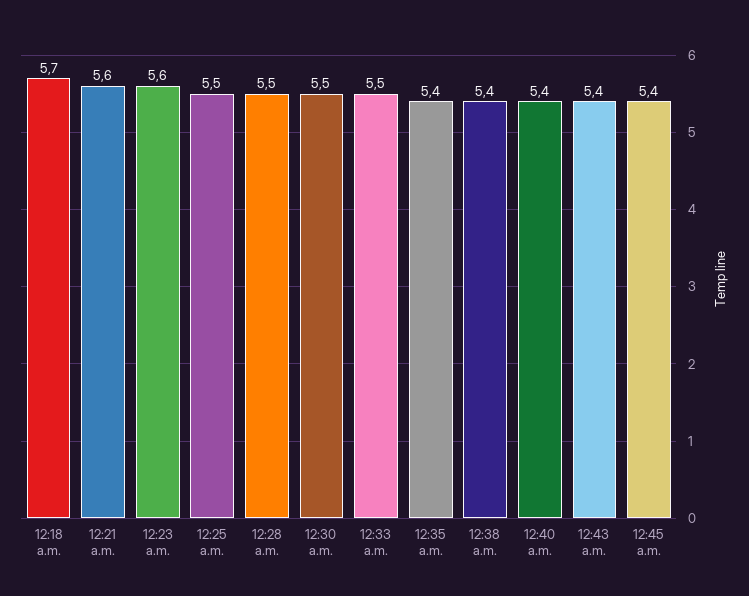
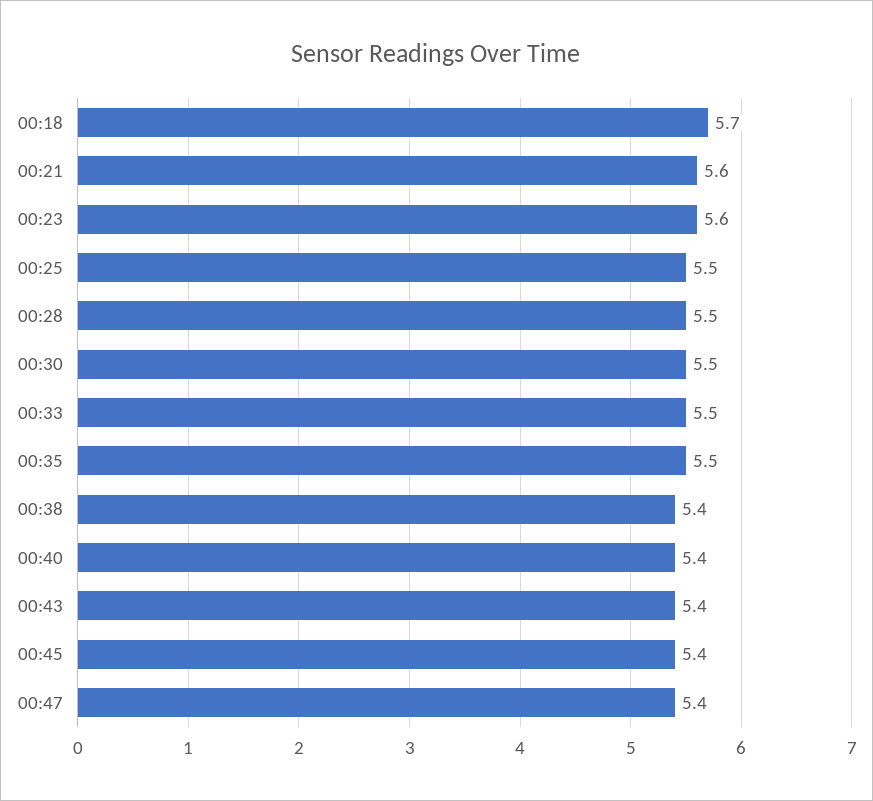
12:35 a.m.: 5.4 -> 5.5
00:47: none -> 5.4

